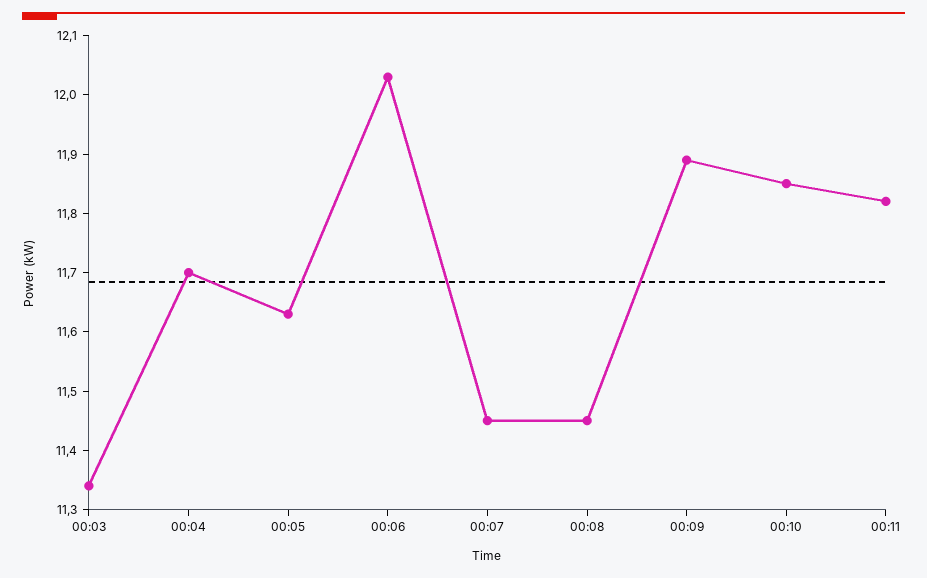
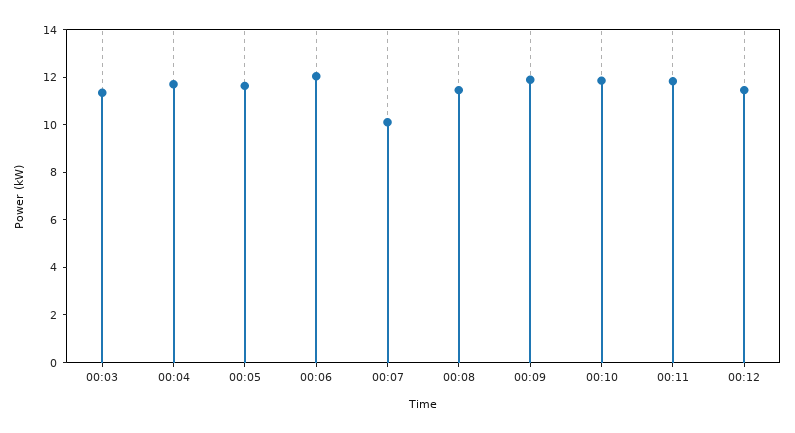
00:07: 11.45 -> 10
00:12: none -> 11.5

